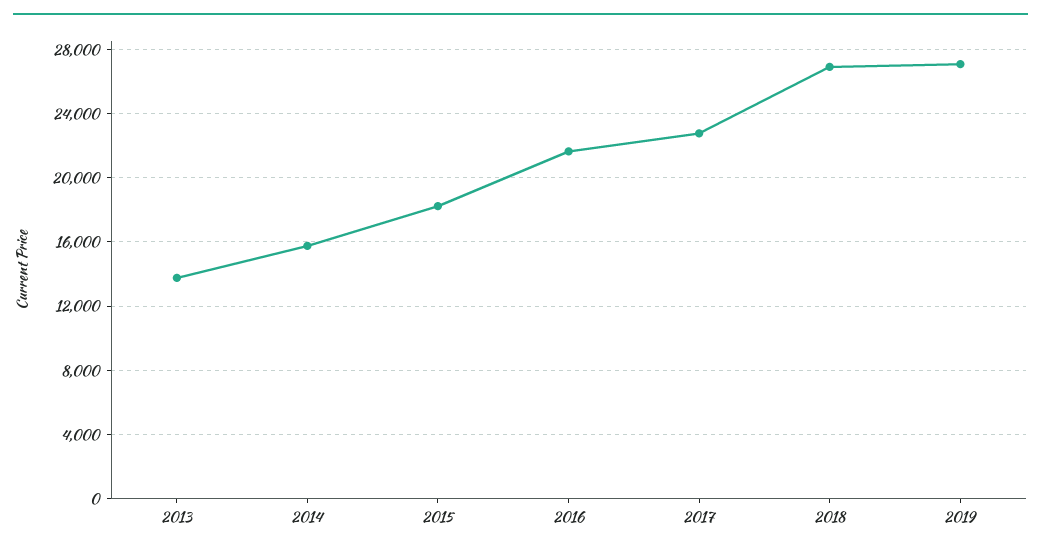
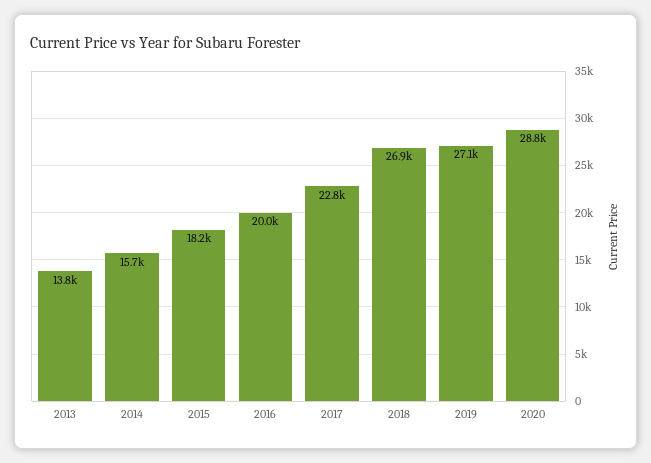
2016: 21500 -> 20000
2020: none -> 28800

